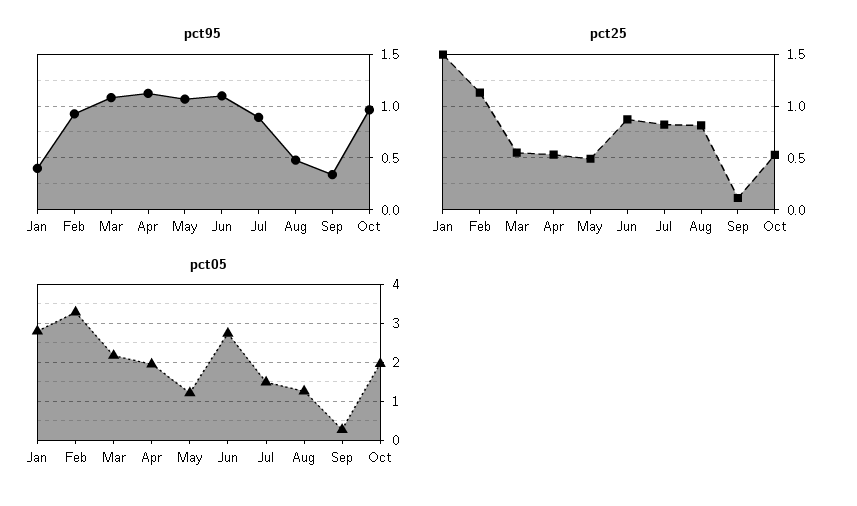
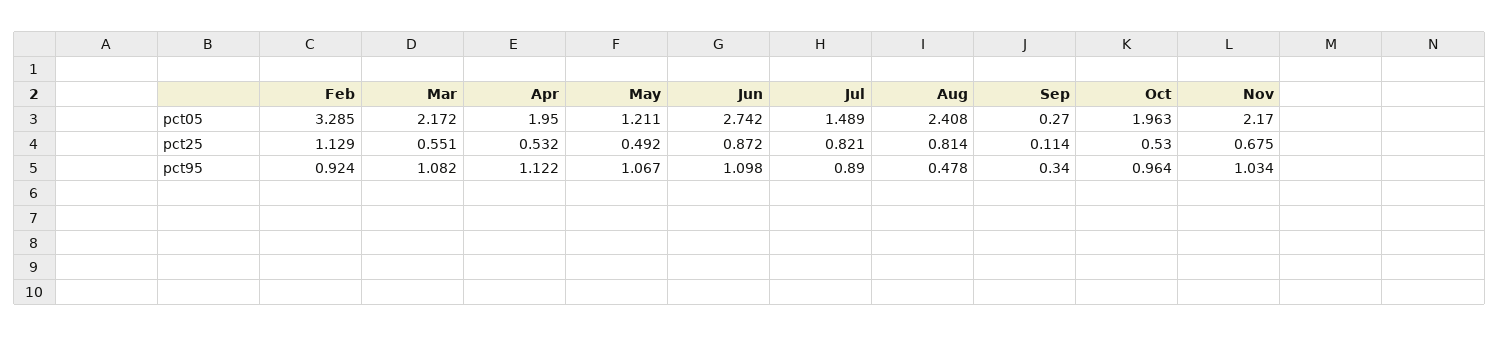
pct95, Jan: 0.4 -> none
pct25, Jan: 1.5 -> none
pct05, Jan: 2.8 -> none
pct05, Aug: 1.2 -> 2.408
pct05, Nov: none -> 2.17
pct25, Nov: none -> 0.675
pct95, Nov: none -> 1.034

